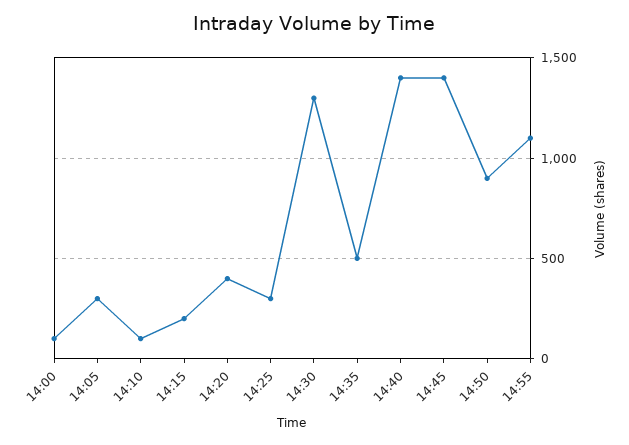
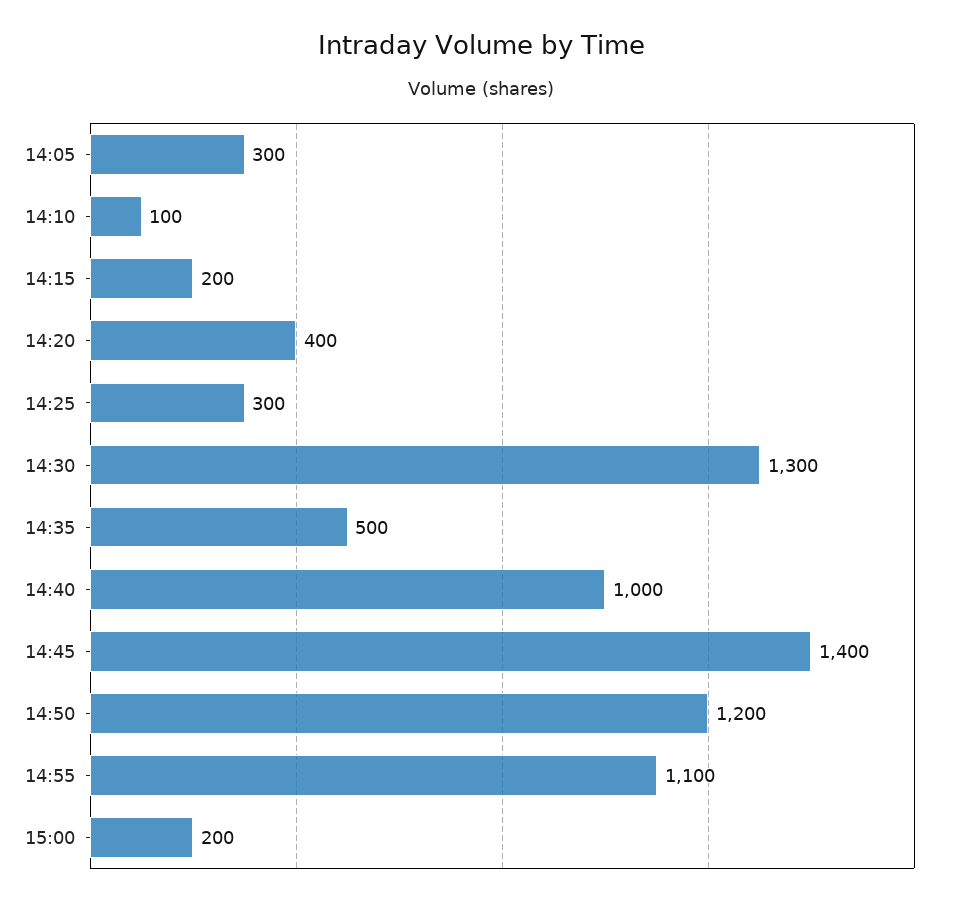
14:00: 100 -> none
14:40: 1400 -> 1000
14:50: 900 -> 1200
15:00: none -> 200

